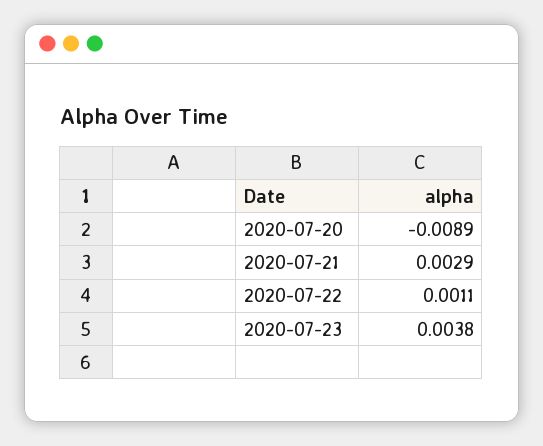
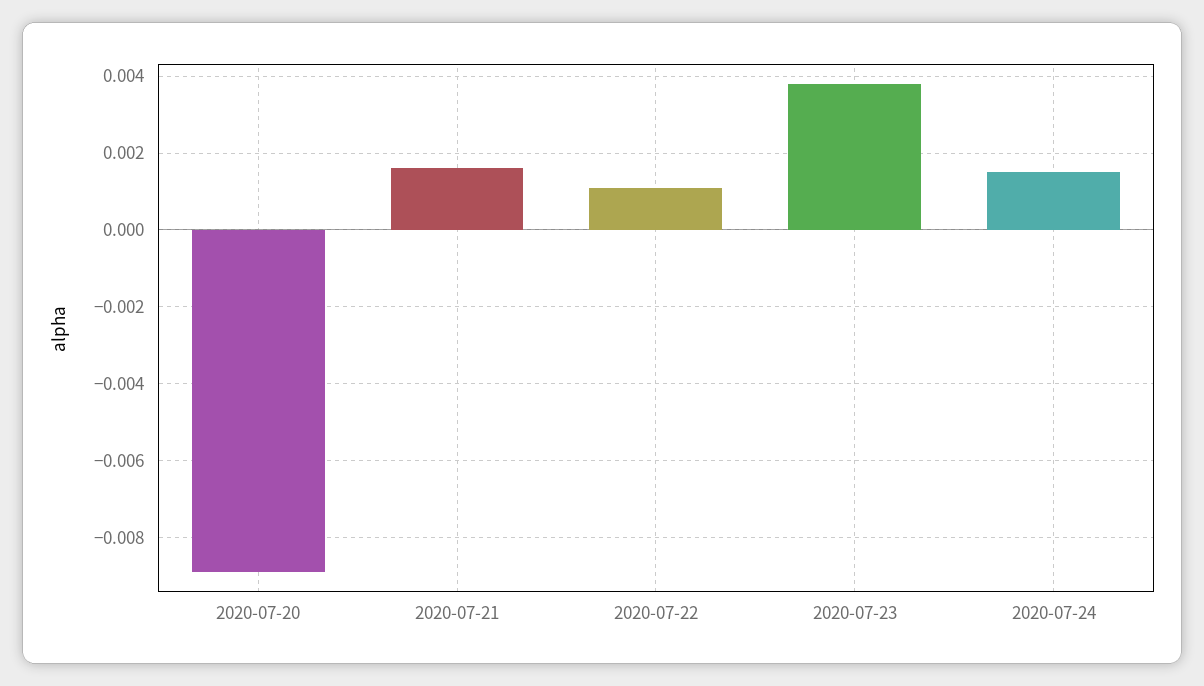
2020-07-21: 0.0029 -> 0.0015
2020-07-24: none -> 0.0015

